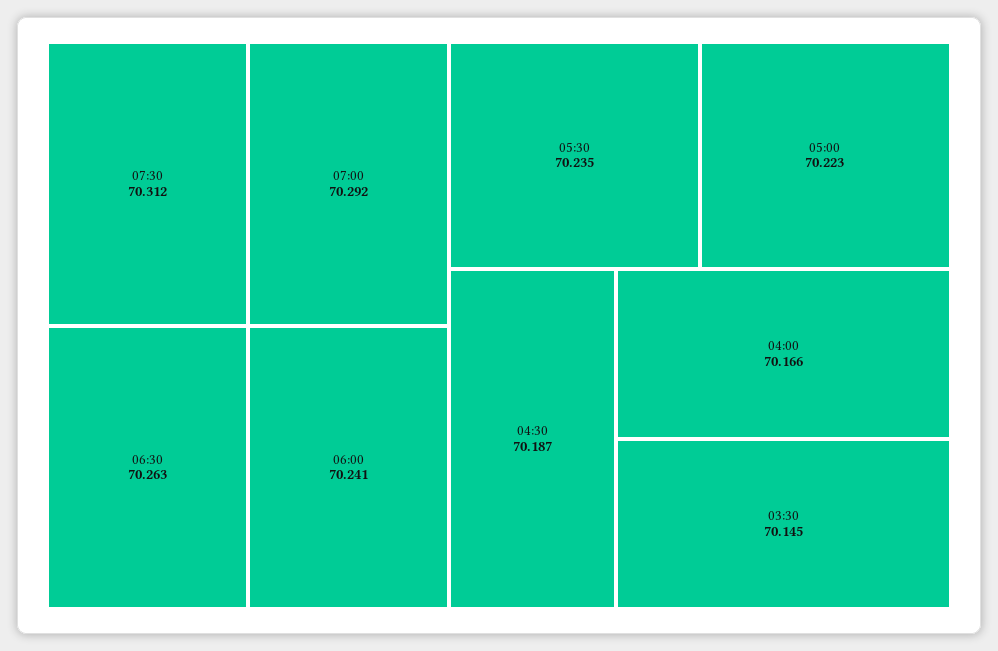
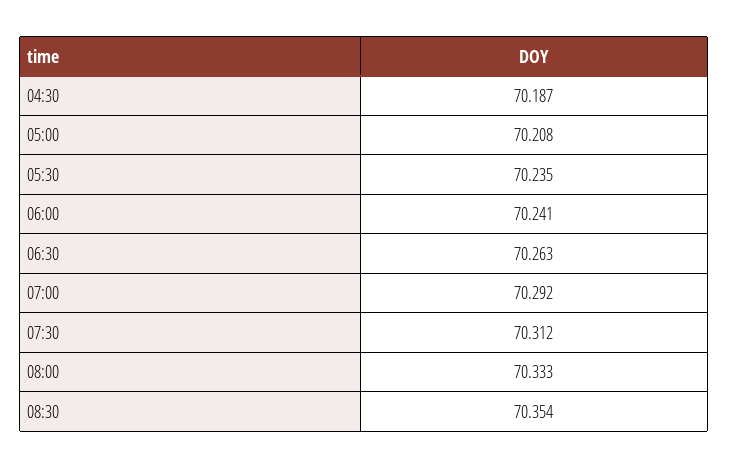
05:00: 70.223 -> 70.208
04:00: 70.166 -> none
03:30: 70.145 -> none
08:00: none -> 70.333
08:30: none -> 70.354

